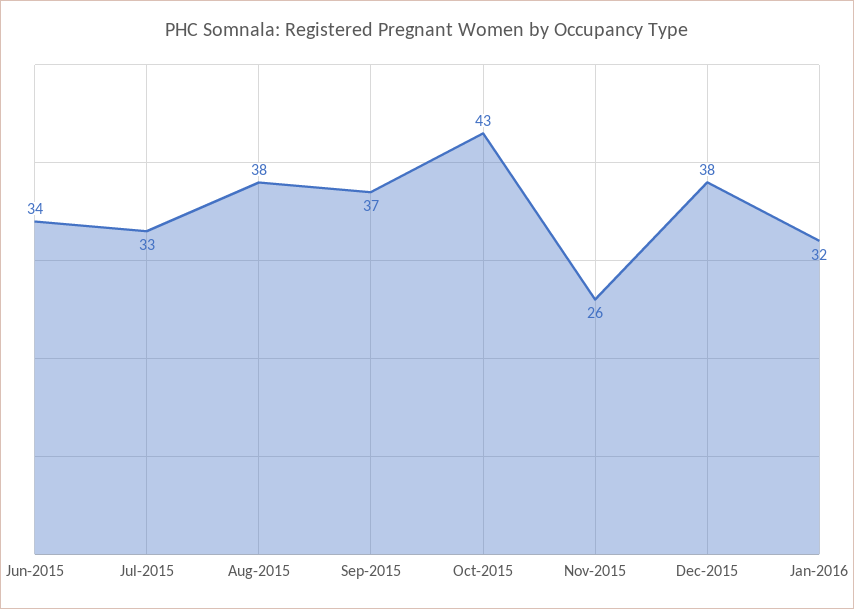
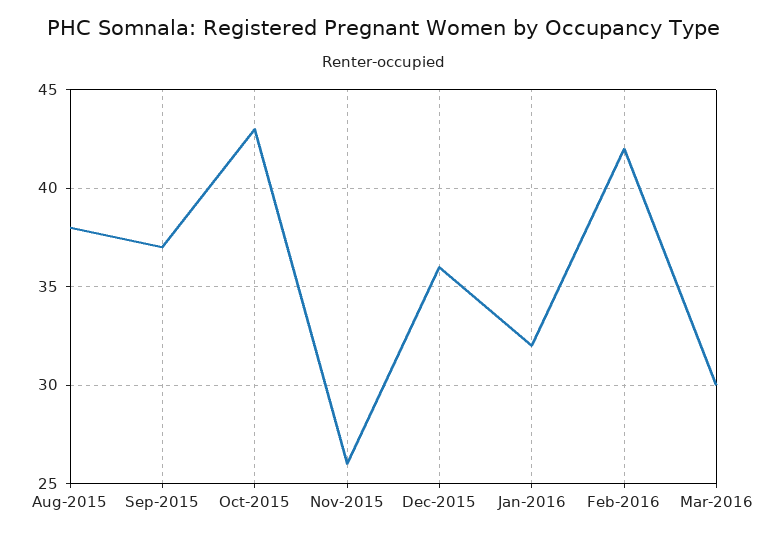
Jun-2015: 34 -> none
Jul-2015: 33 -> none
Dec-2015: 38 -> 36
Feb-2016: none -> 42
Mar-2016: none -> 30

